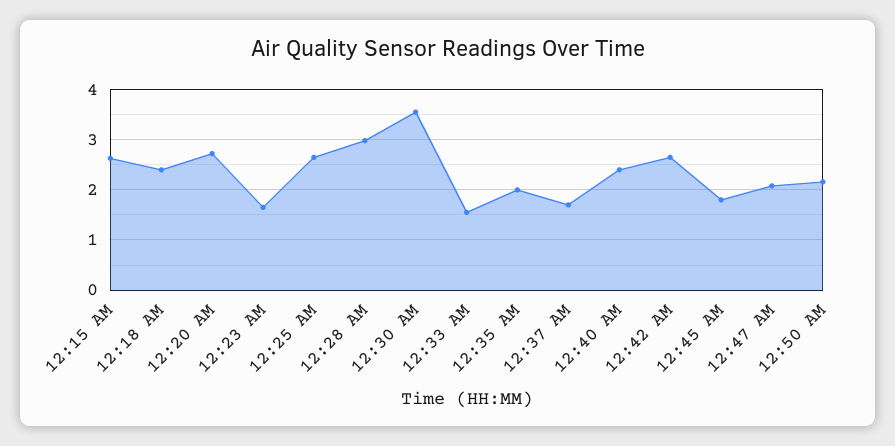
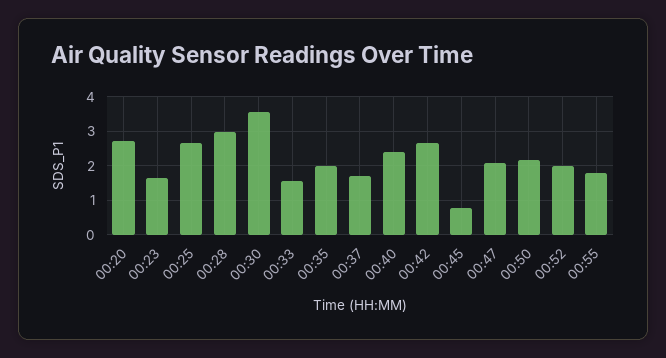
12:15 AM: 2.6 -> none
12:18 AM: 2.4 -> none
12:45 AM: 1.8 -> 0.8
00:52: none -> 2
00:55: none -> 1.8

